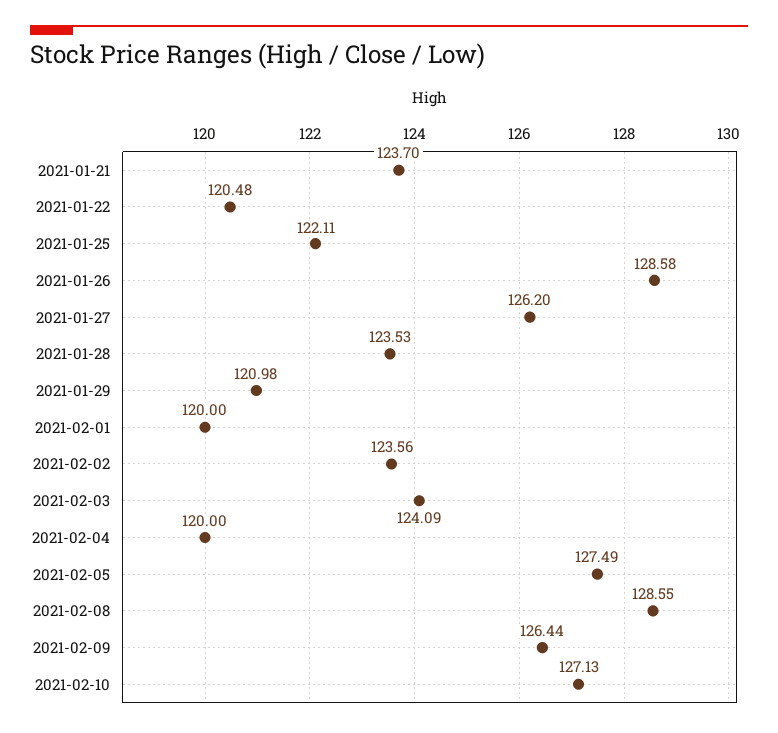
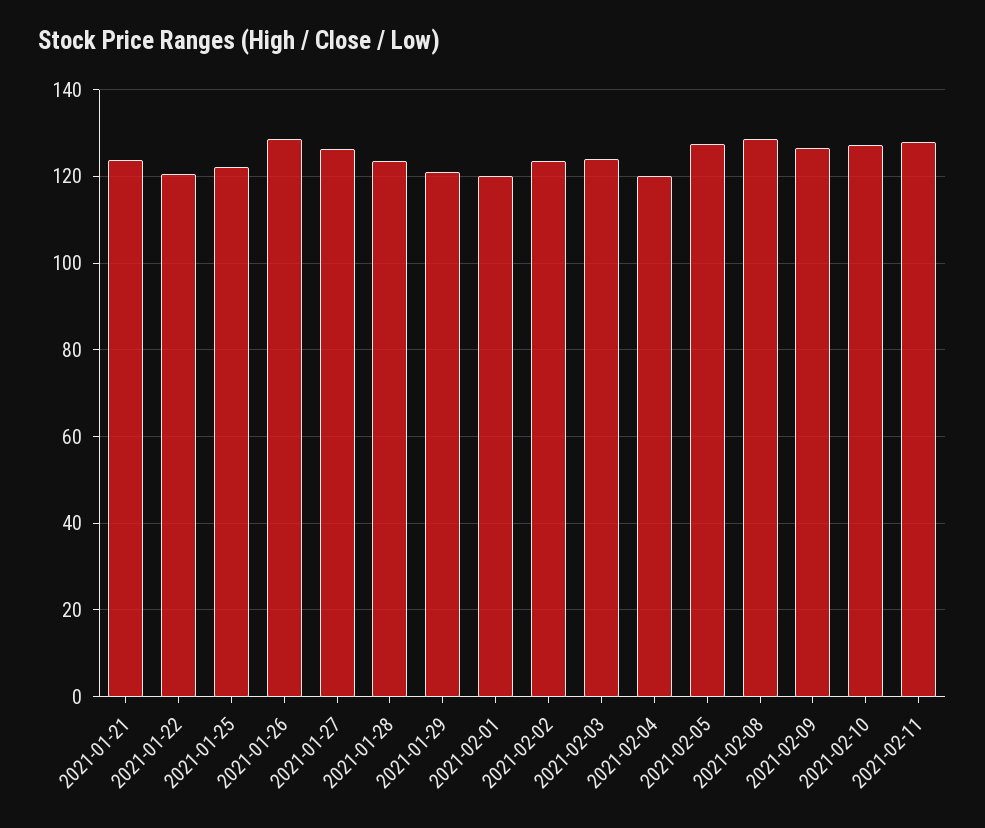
2021-02-11: none -> 128

